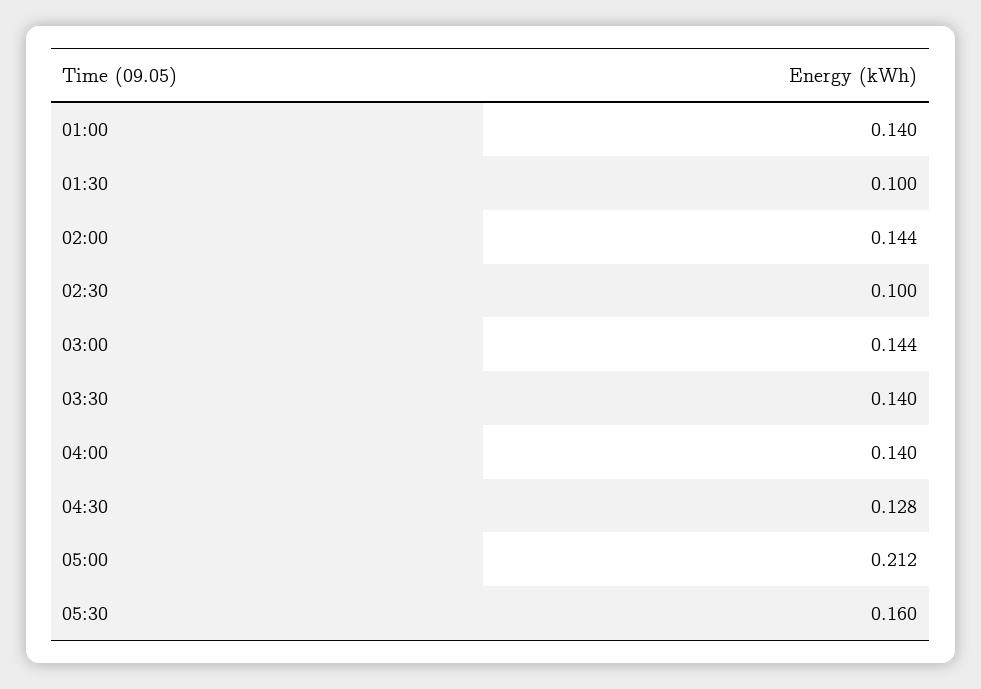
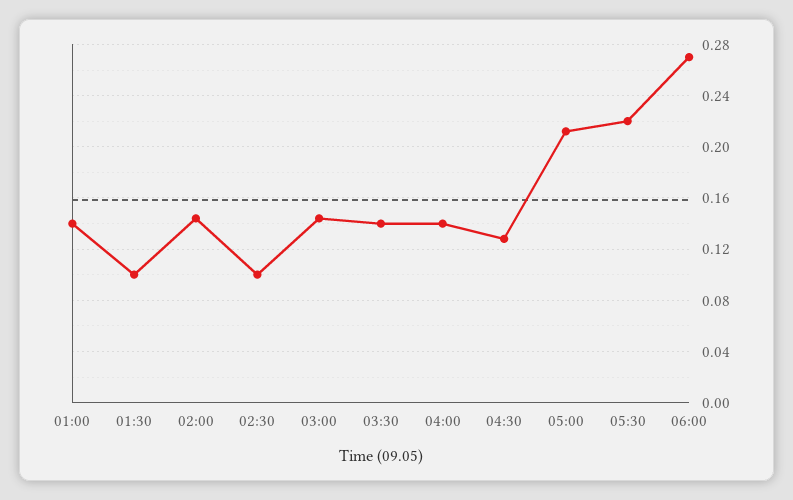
05:30: 0.16 -> 0.22
06:00: none -> 0.27

